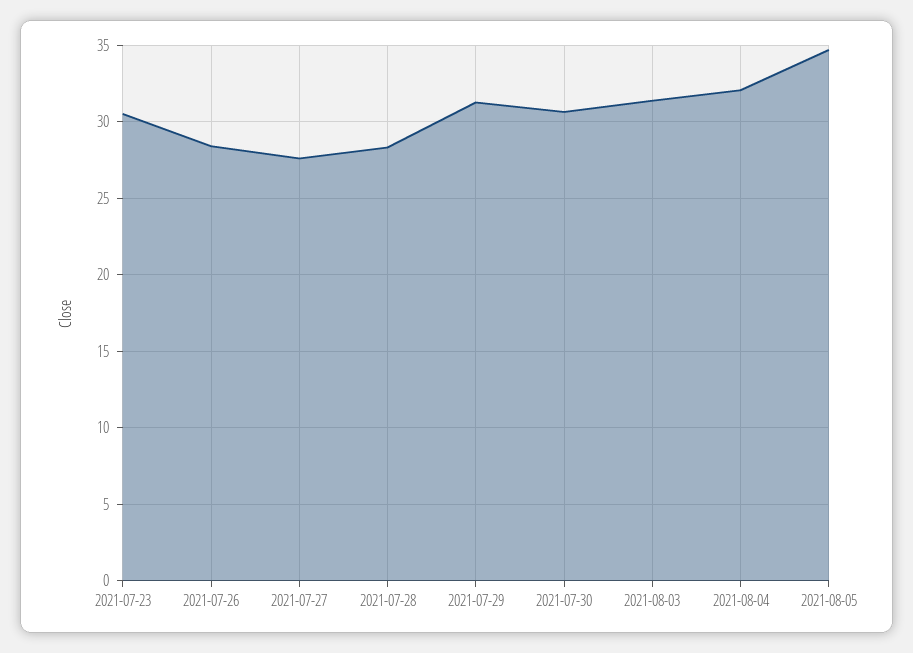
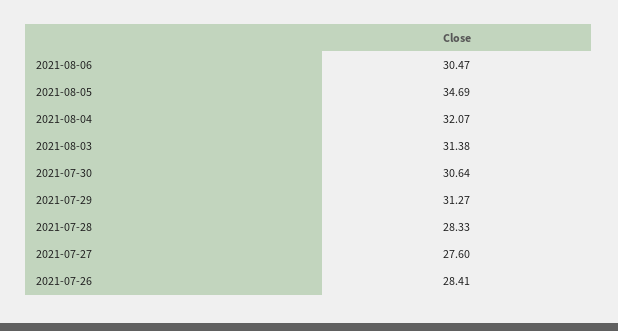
2021-07-23: 30.5 -> none
2021-08-06: none -> 30.47

